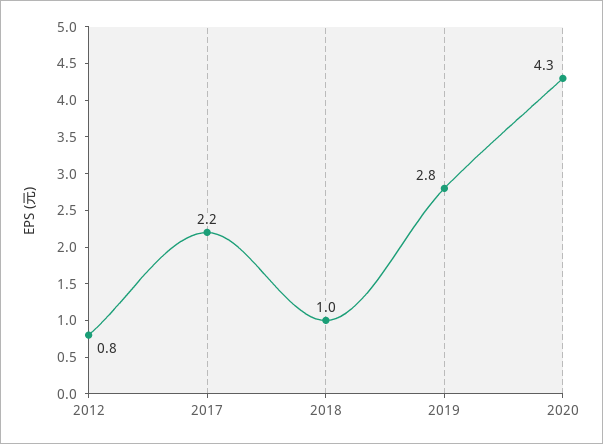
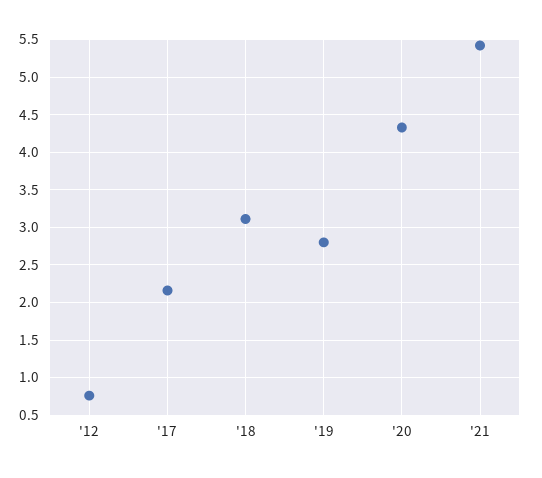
2018: 1 -> 3.1
'21: none -> 5.4

